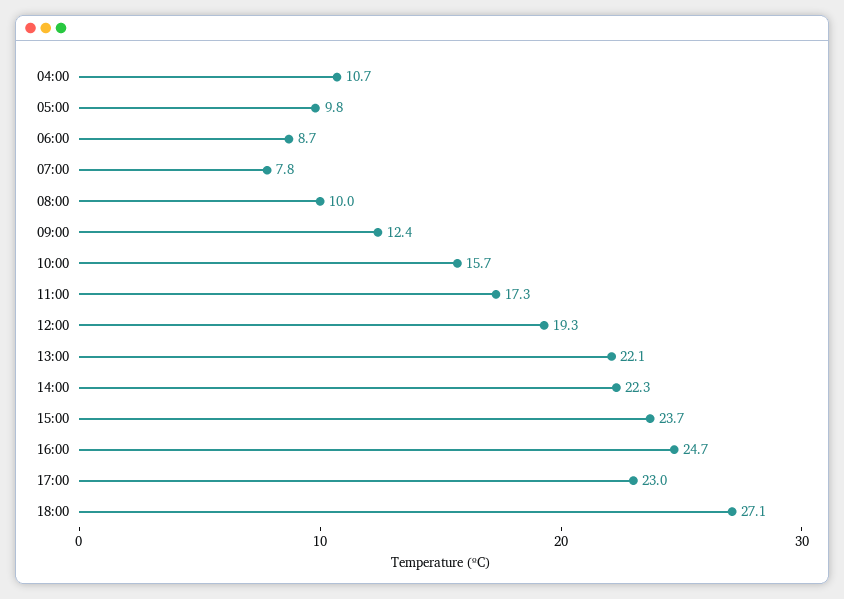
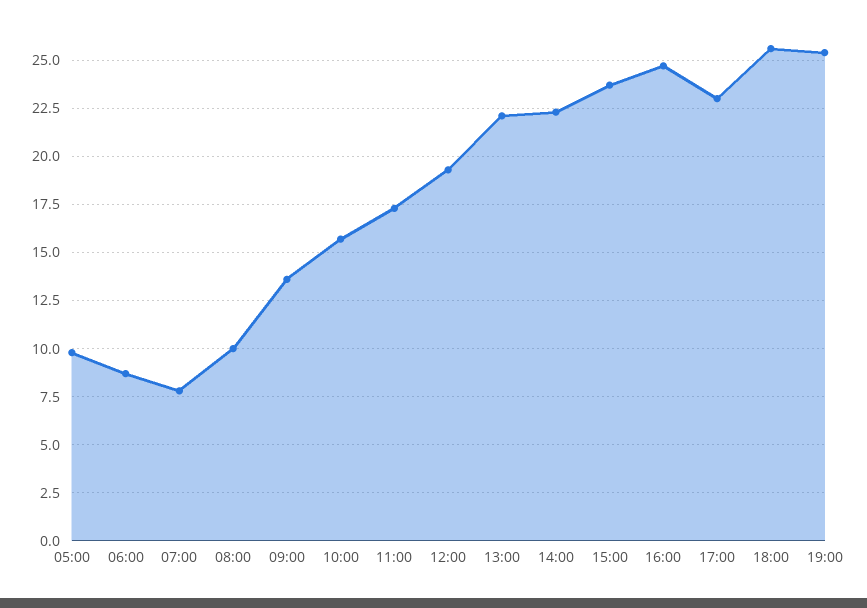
04:00: 10.7 -> none
09:00: 12.4 -> 13.5
18:00: 27.1 -> 25.5
19:00: none -> 25.5

